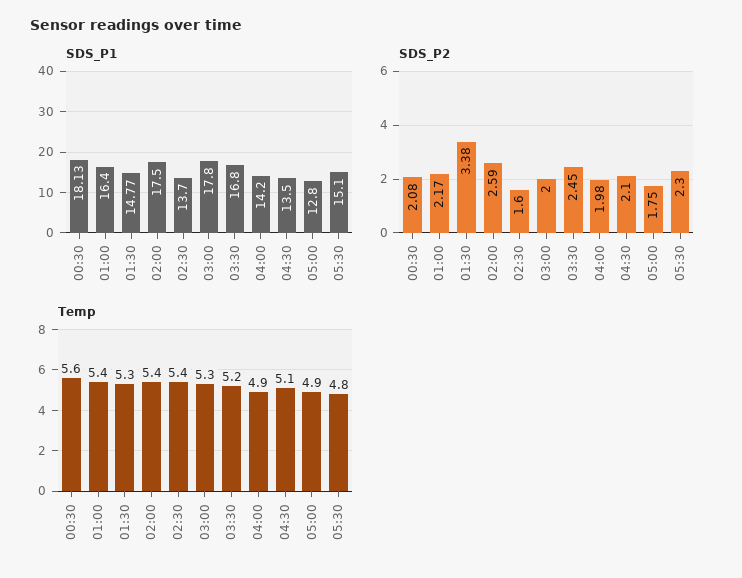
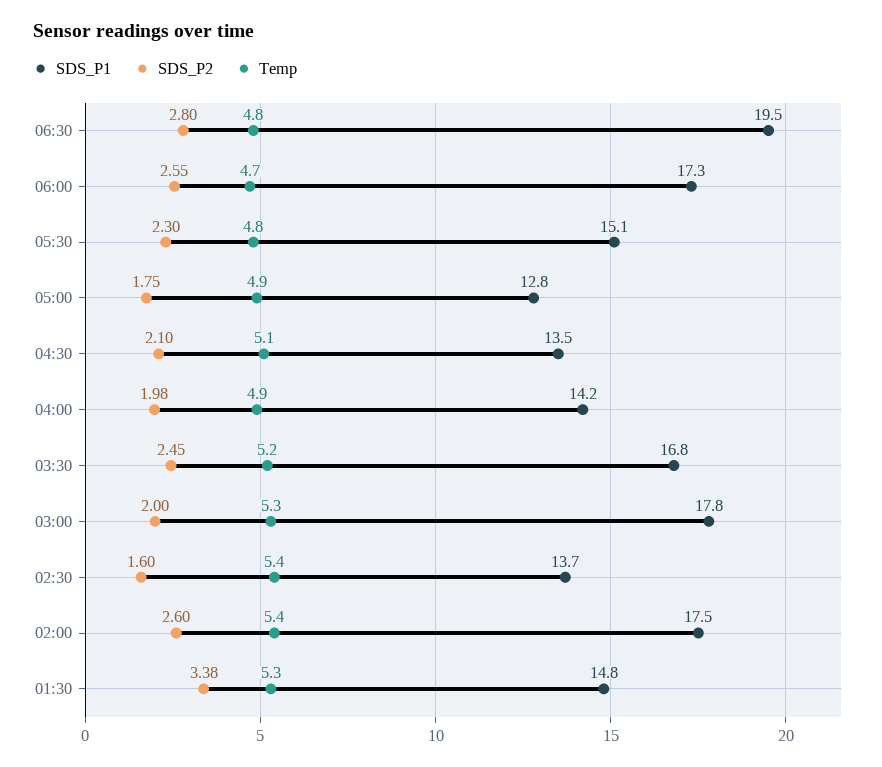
SDS_P1, 00:30: 18.13 -> none
SDS_P1, 01:00: 16.4 -> none
SDS_P2, 00:30: 2.08 -> none
SDS_P2, 01:00: 2.17 -> none
SDS_P2, 02:00: 2.59 -> 2.6
Temp, 00:30: 5.6 -> none
Temp, 01:00: 5.4 -> none
SDS_P1, 06:30: none -> 19.5
SDS_P2, 06:30: none -> 2.8
Temp, 06:30: none -> 4.8
SDS_P1, 06:00: none -> 17.3
SDS_P2, 06:00: none -> 2.55
Temp, 06:00: none -> 4.7

